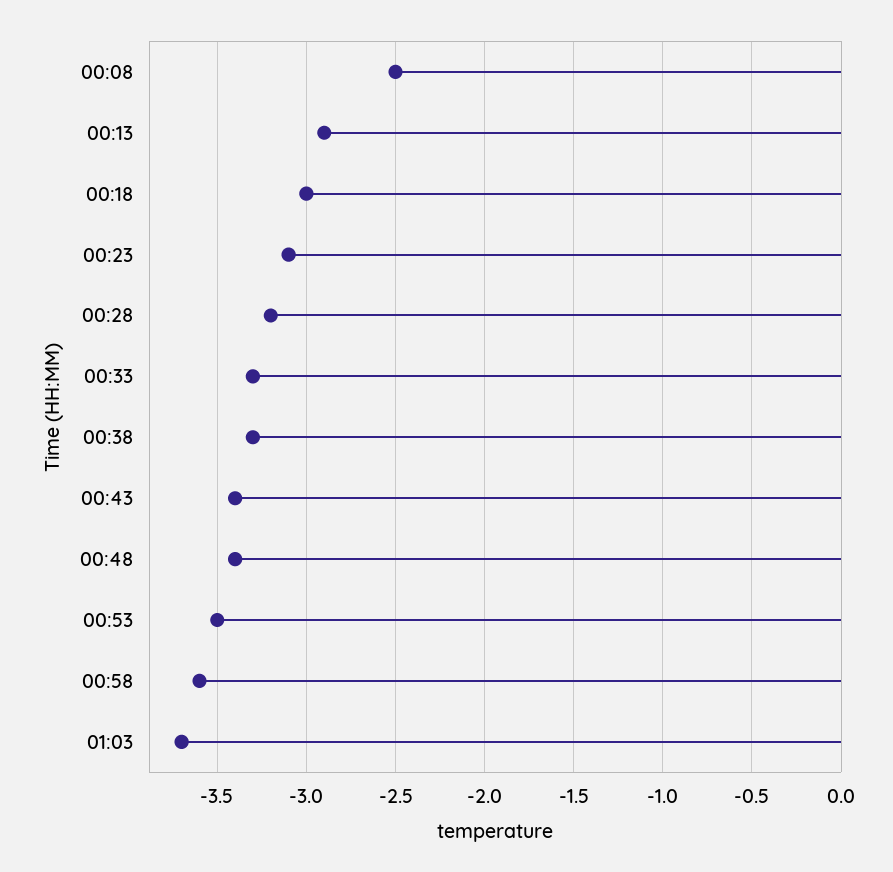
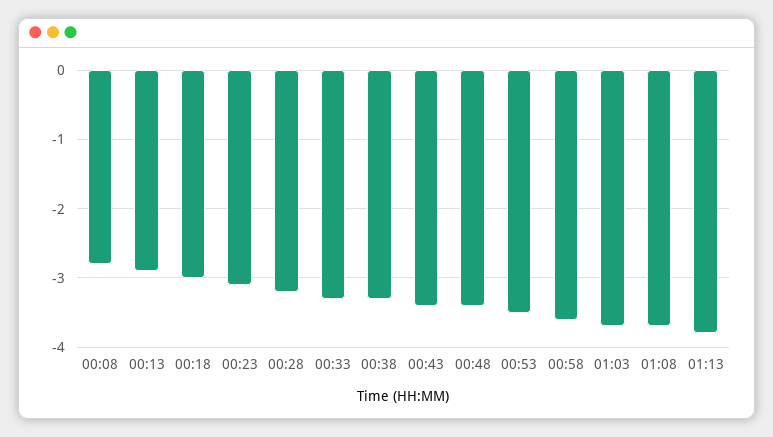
00:08: -2.5 -> -2.8
01:08: none -> -3.7
01:13: none -> -3.8

